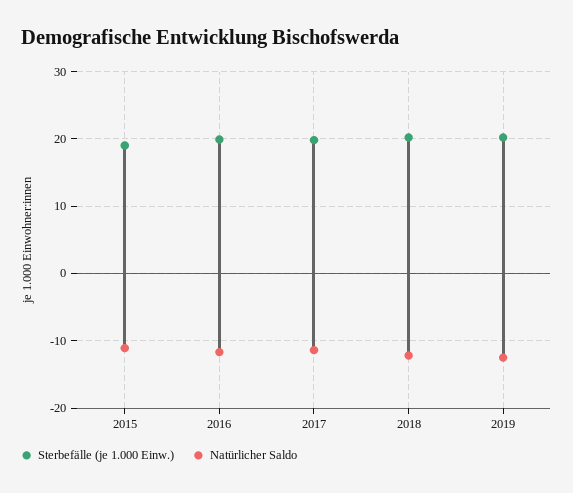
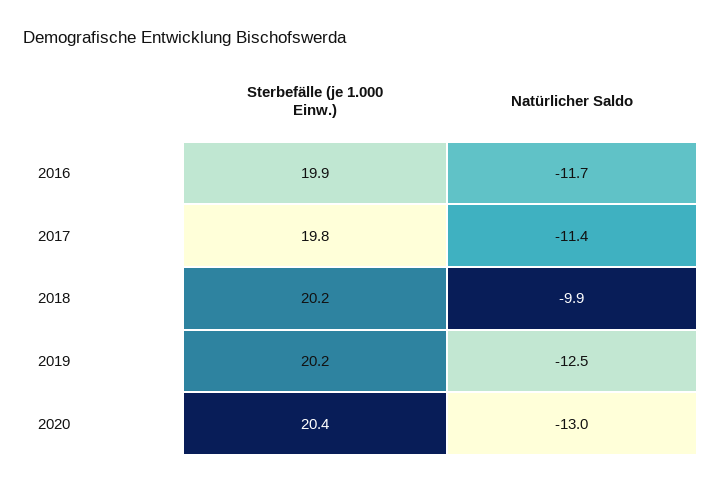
Sterbefälle (je 1.000 Einw.), 2015: 19 -> none
Natürlicher Saldo, 2015: -11 -> none
Natürlicher Saldo, 2018: -12 -> -9.9
Sterbefälle (je 1.000 Einw.), 2020: none -> 20.4
Natürlicher Saldo, 2020: none -> -13

